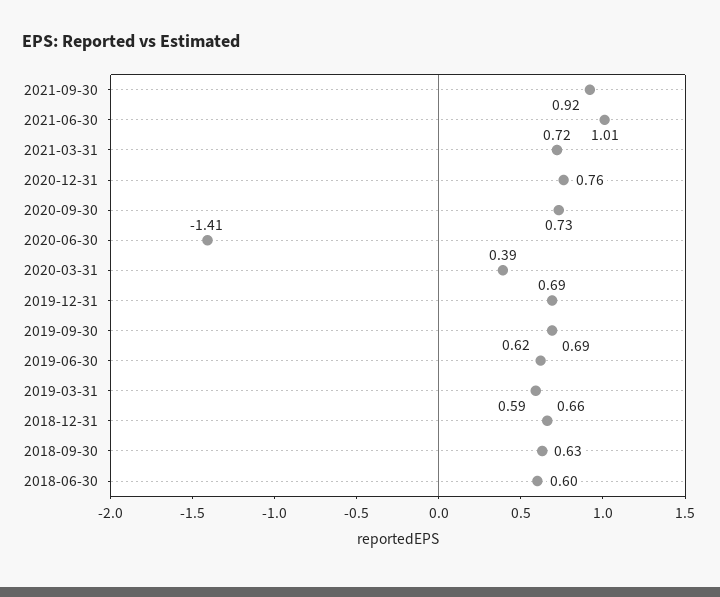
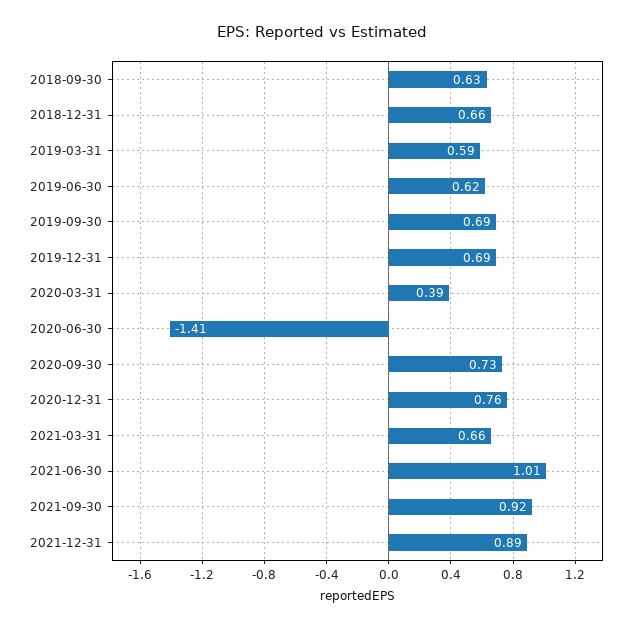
2021-03-31: 0.72 -> 0.66
2018-06-30: 0.6 -> none
2021-12-31: none -> 0.89

